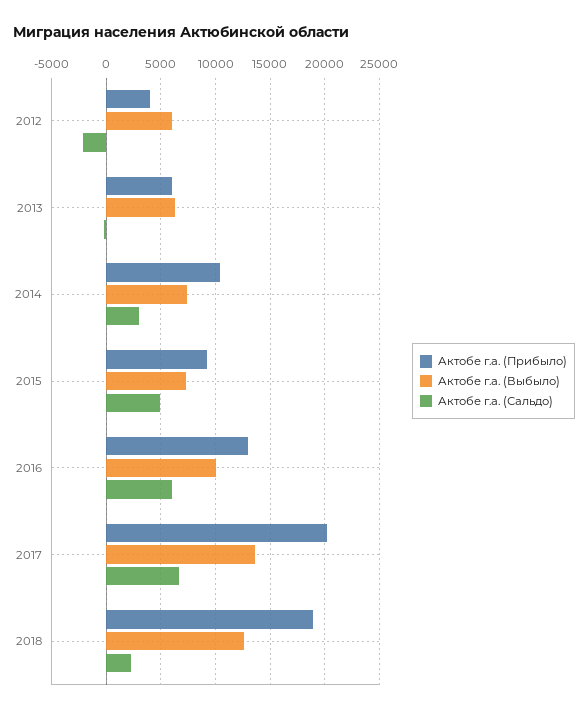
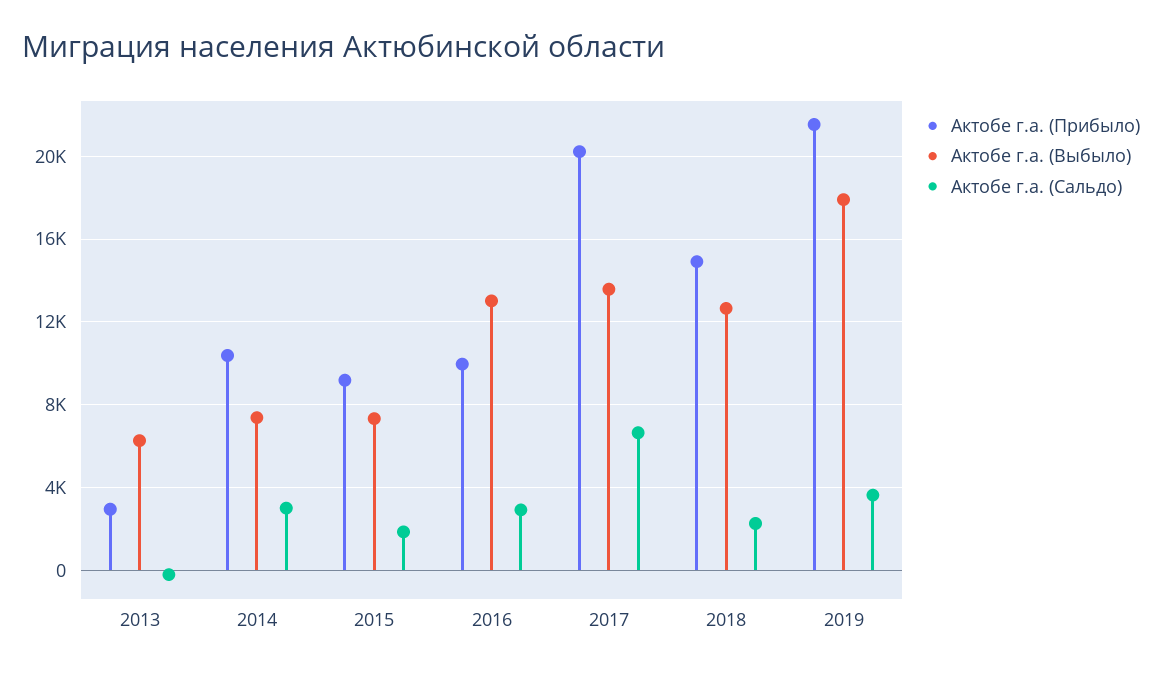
Актобе г.а. (Прибыло), 2012: 4000 -> none
Актобе г.а. (Выбыло), 2012: 6000 -> none
Актобе г.а. (Сальдо), 2012: -2000 -> none
Актобе г.а. (Прибыло), 2013: 6000 -> 3000
Актобе г.а. (Сальдо), 2015: 5000 -> 2000
Актобе г.а. (Прибыло), 2016: 13000 -> 10000
Актобе г.а. (Выбыло), 2016: 10000 -> 13000
Актобе г.а. (Сальдо), 2016: 6000 -> 3000
Актобе г.а. (Прибыло), 2018: 19000 -> 15000
Актобе г.а. (Прибыло), 2019: none -> 21500
Актобе г.а. (Выбыло), 2019: none -> 18000
Актобе г.а. (Сальдо), 2019: none -> 3500

